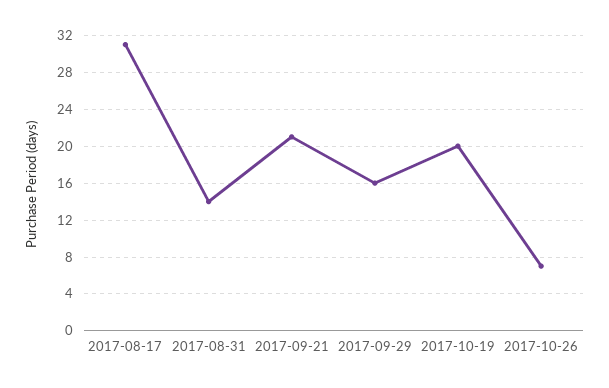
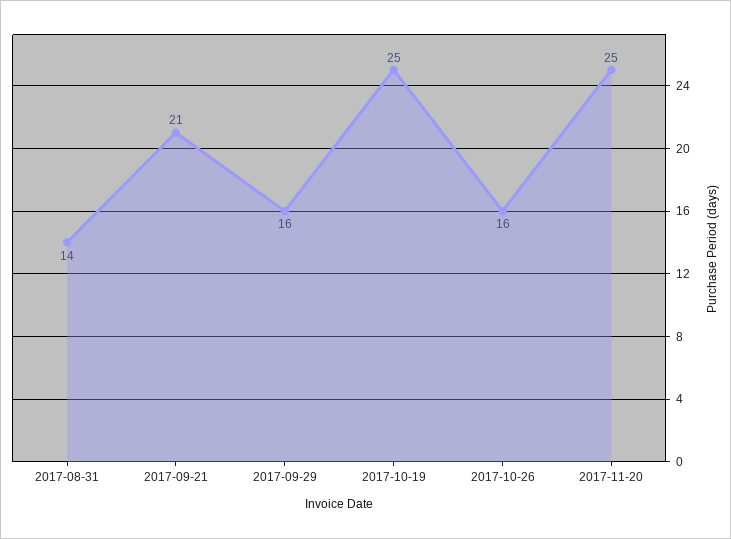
2017-08-17: 31 -> none
2017-10-19: 20 -> 25
2017-10-26: 7 -> 16
2017-11-20: none -> 25

